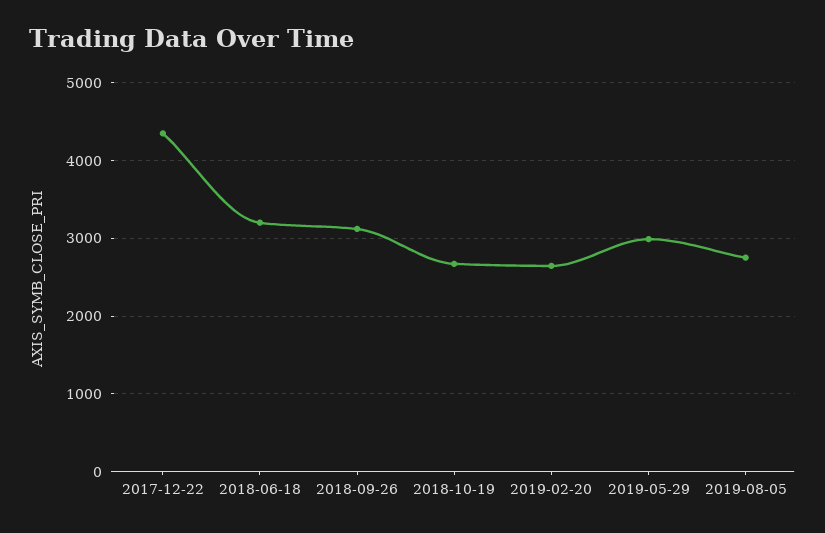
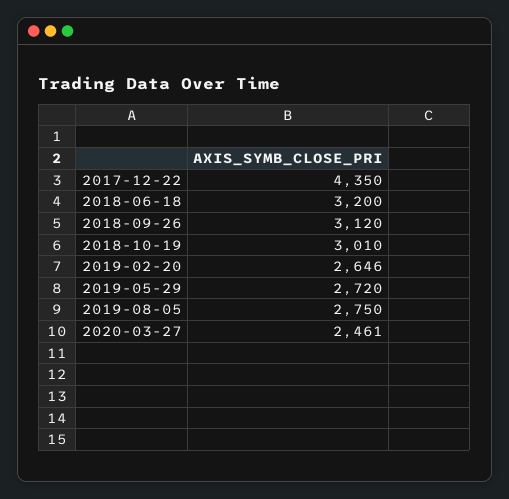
2018-10-19: 2700 -> 3010
2019-05-29: 3000 -> 2720
2020-03-27: none -> 2461

